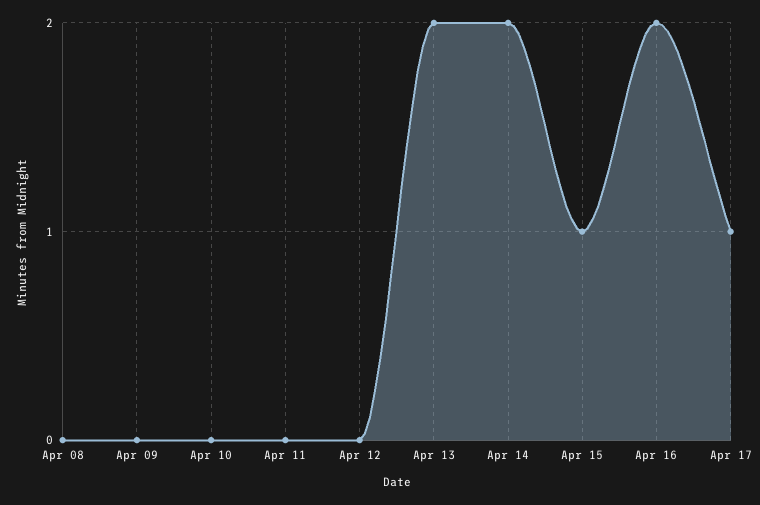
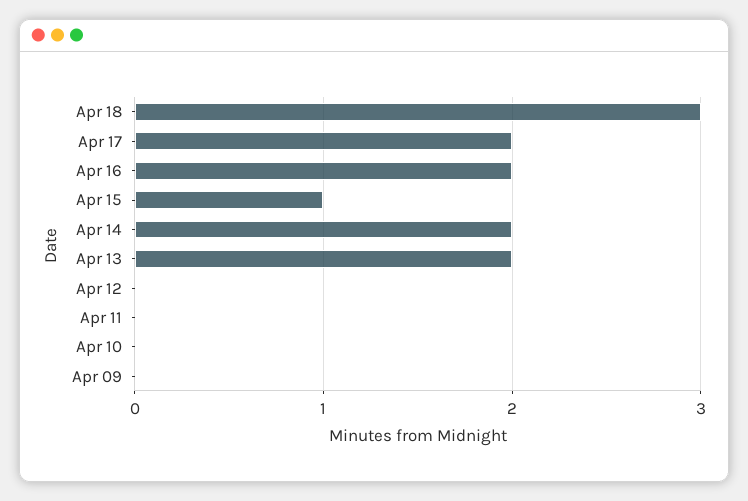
Apr 08: 0 -> none
Apr 17: 1 -> 2
Apr 18: none -> 3

